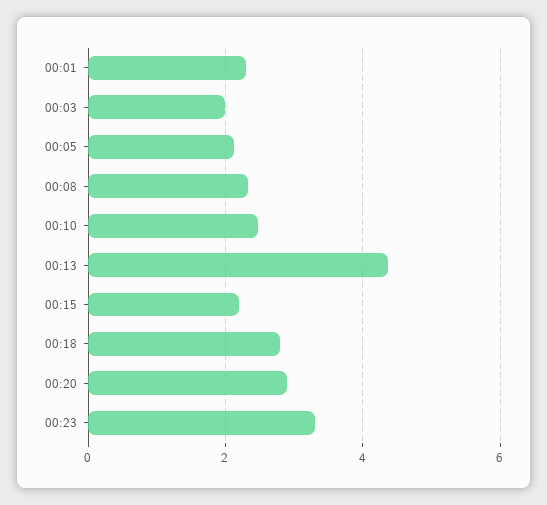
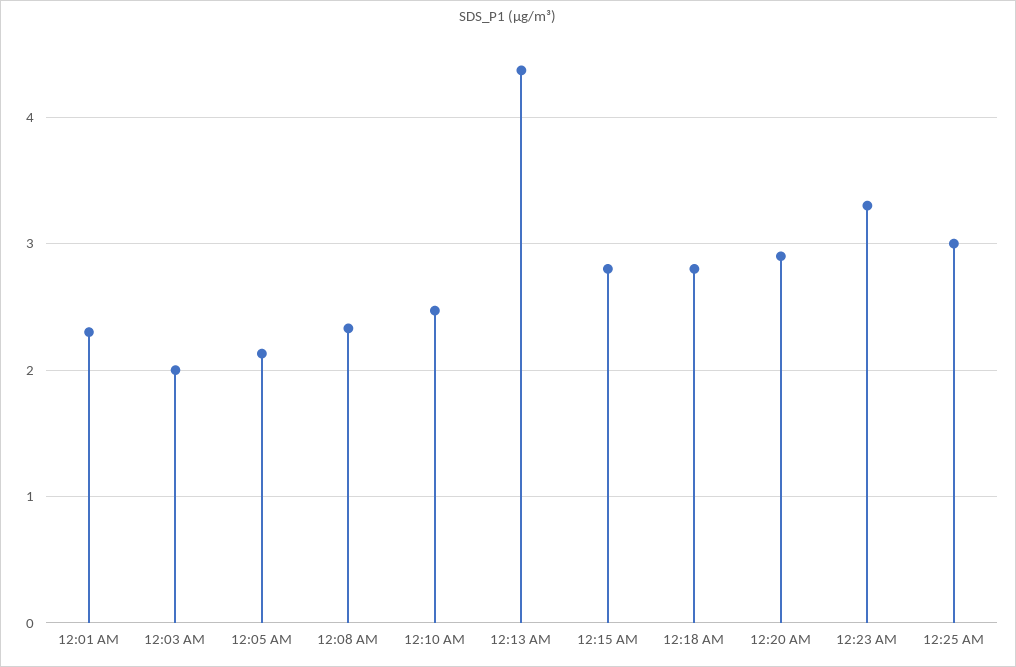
00:15: 2.2 -> 2.8
12:25 AM: none -> 3

